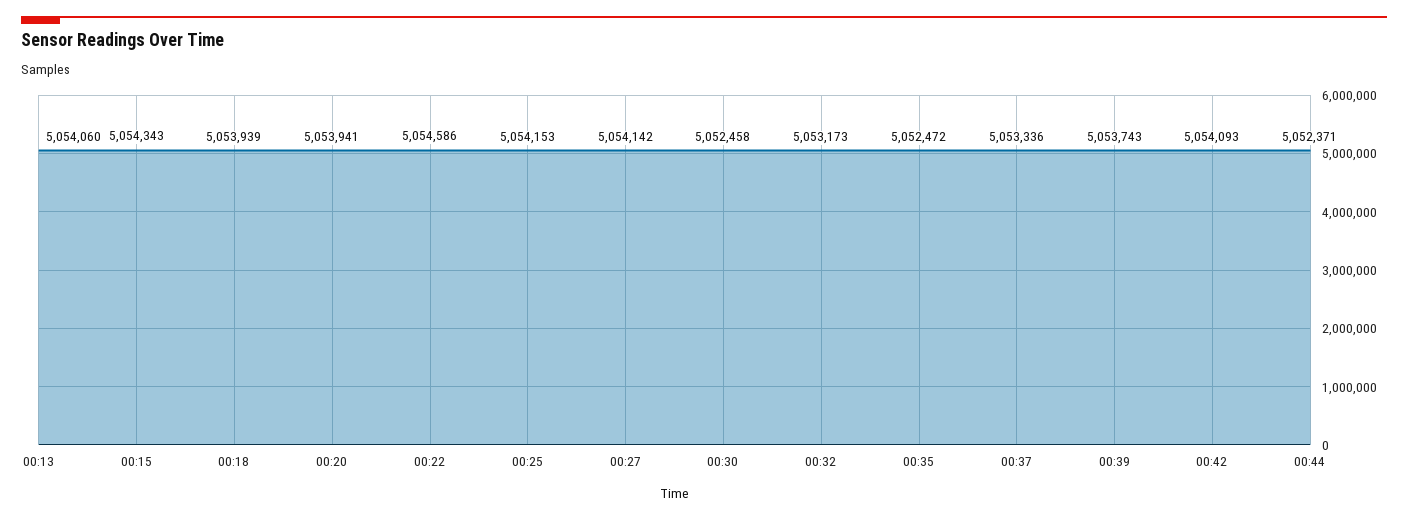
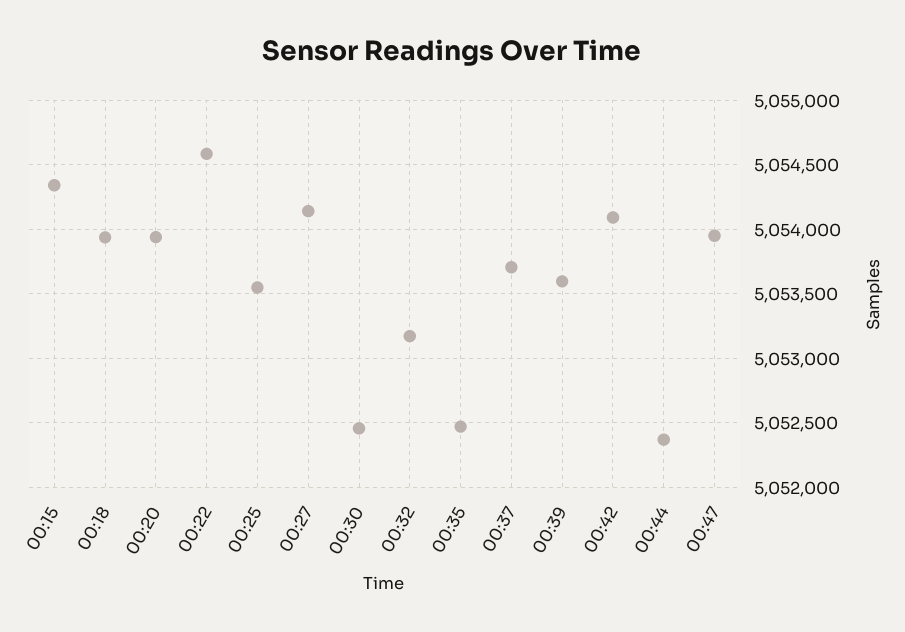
00:13: 5054060 -> none
00:25: 5054153 -> 5053550
00:37: 5053336 -> 5053700
00:39: 5053743 -> 5053600
00:47: none -> 5053950

